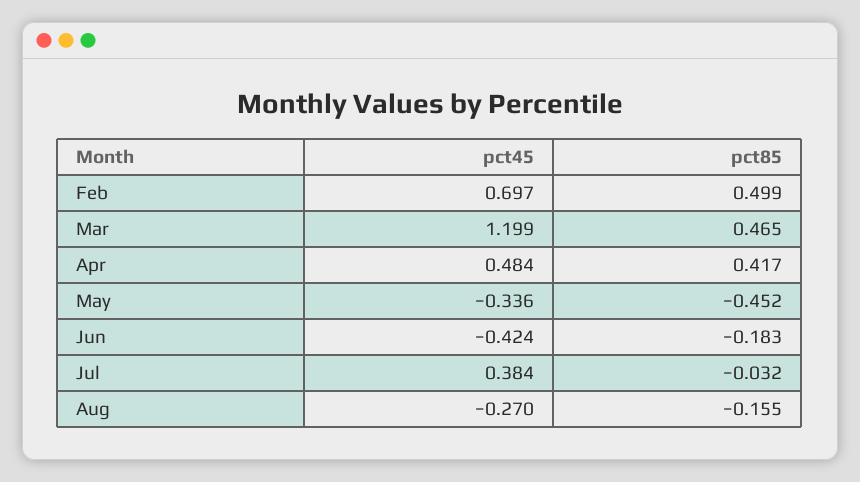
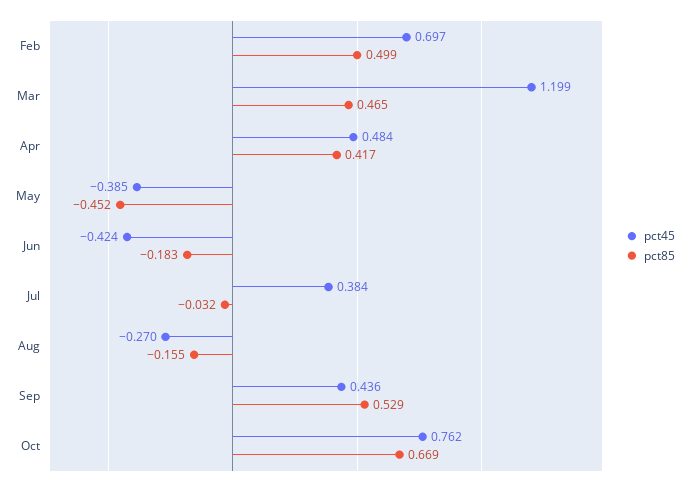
pct45, May: -0.336 -> -0.385
pct45, Sep: none -> 0.436
pct85, Sep: none -> 0.529
pct45, Oct: none -> 0.762
pct85, Oct: none -> 0.669

